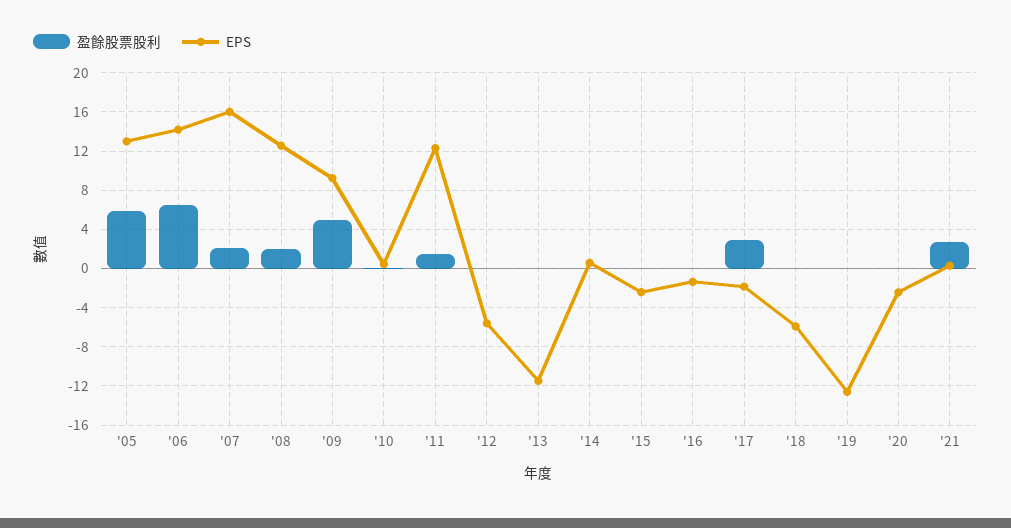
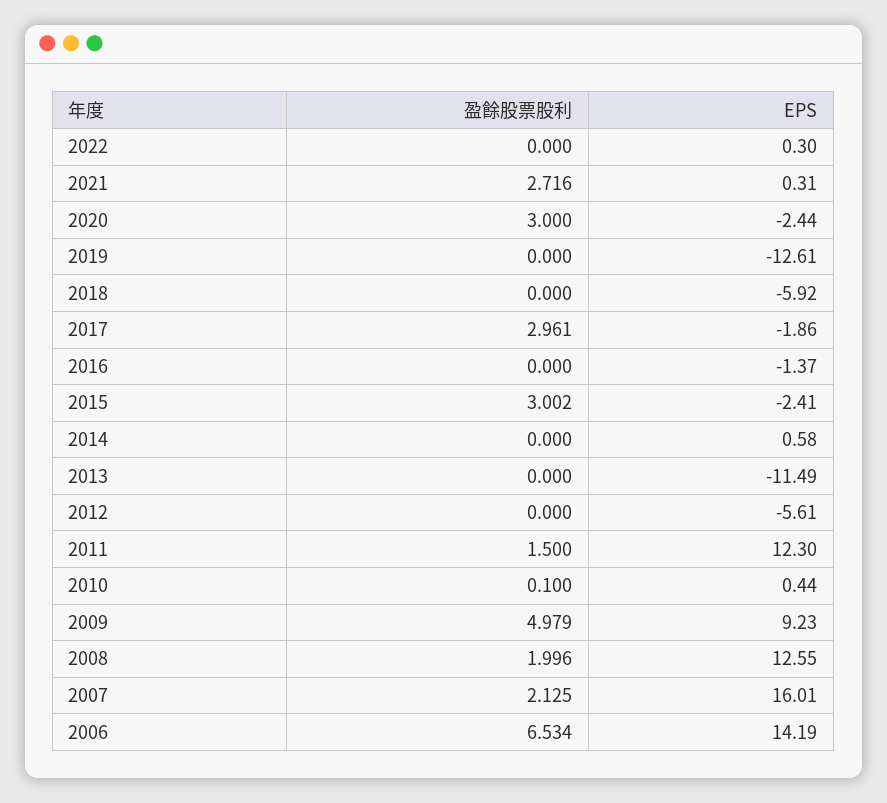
盈餘股票股利, '05: 6 -> none
EPS, '05: 13 -> none
盈餘股票股利, '15: 0 -> 3.002
盈餘股票股利, '20: 0 -> 3
盈餘股票股利, 2022: none -> 0
EPS, 2022: none -> 0.3

